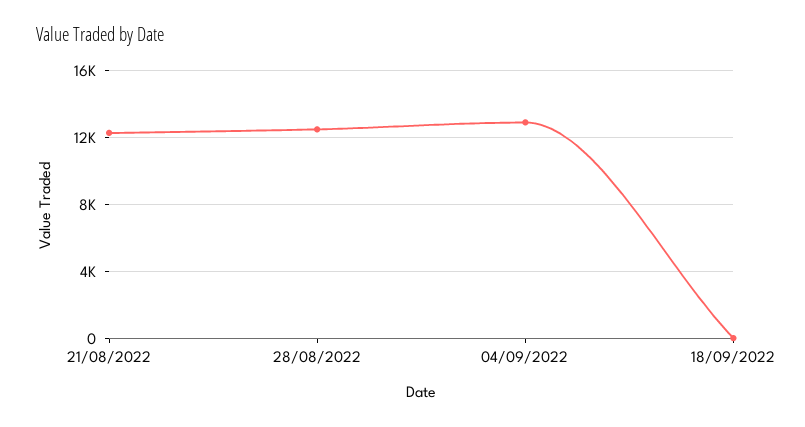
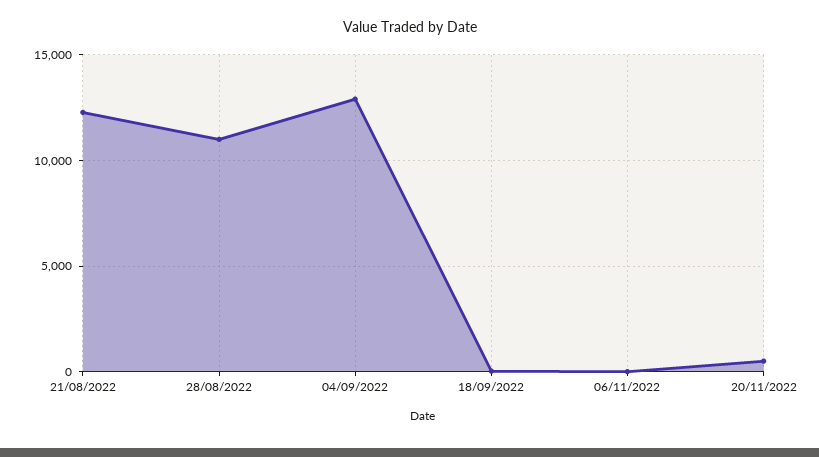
28/08/2022: 12500 -> 11000
06/11/2022: none -> 0
20/11/2022: none -> 500

